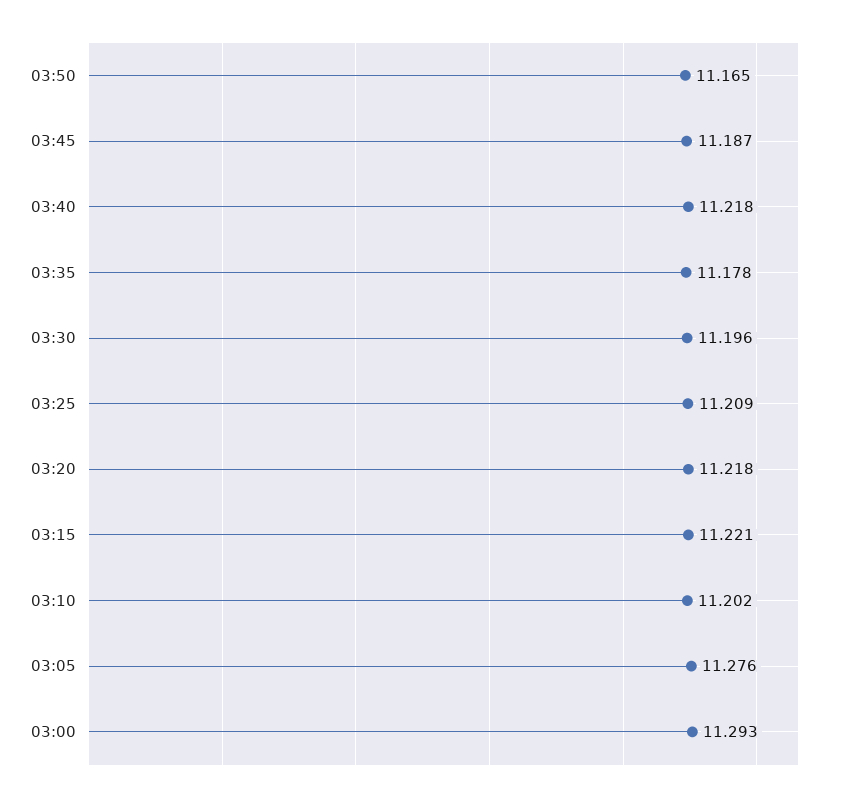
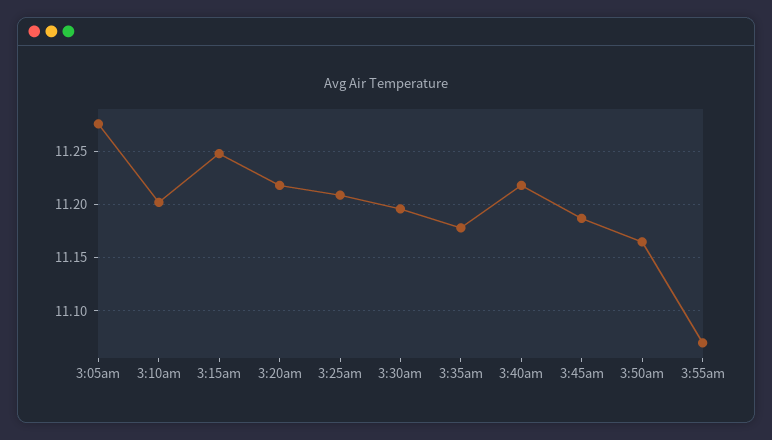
03:15: 11.221 -> 11.25
03:00: 11.293 -> none
3:55am: none -> 11.07

